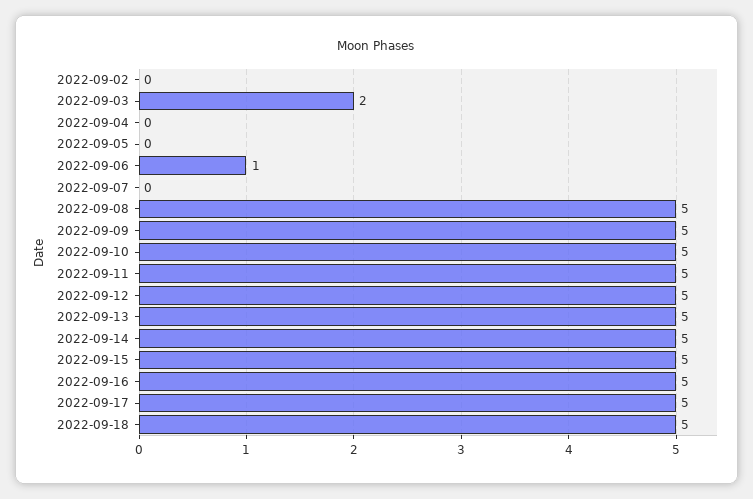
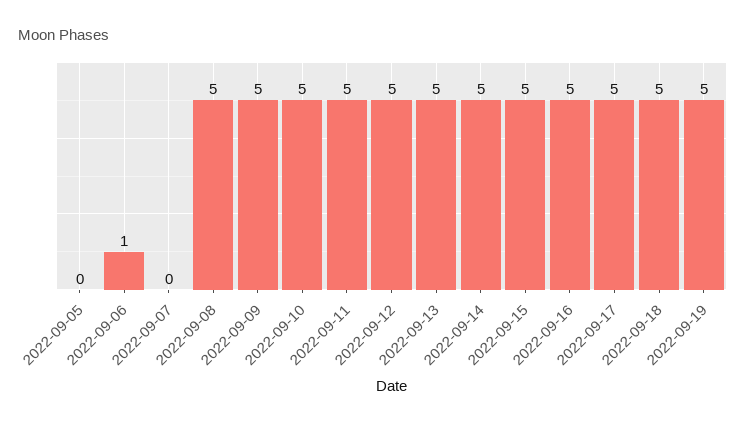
2022-09-02: 0 -> none
2022-09-03: 2 -> none
2022-09-04: 0 -> none
2022-09-19: none -> 5

